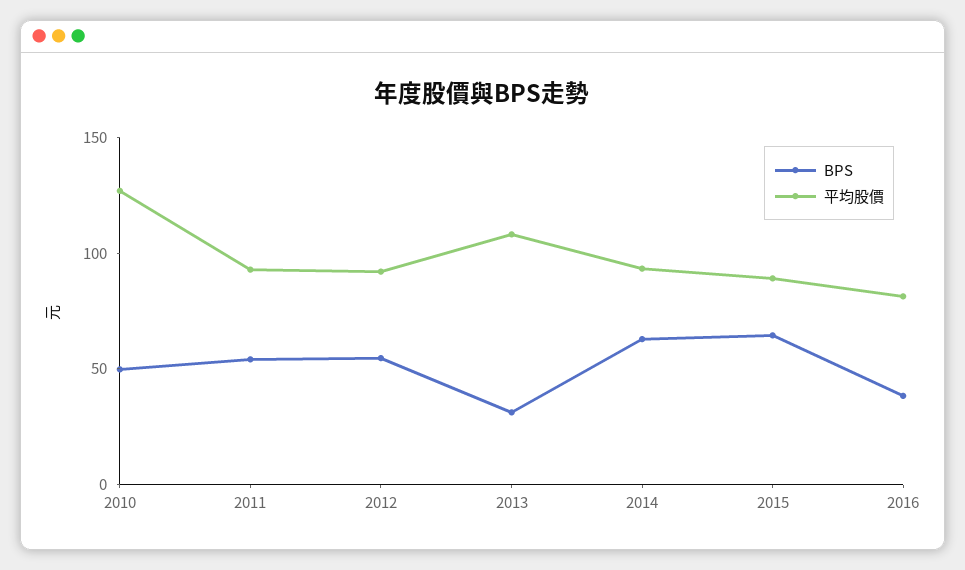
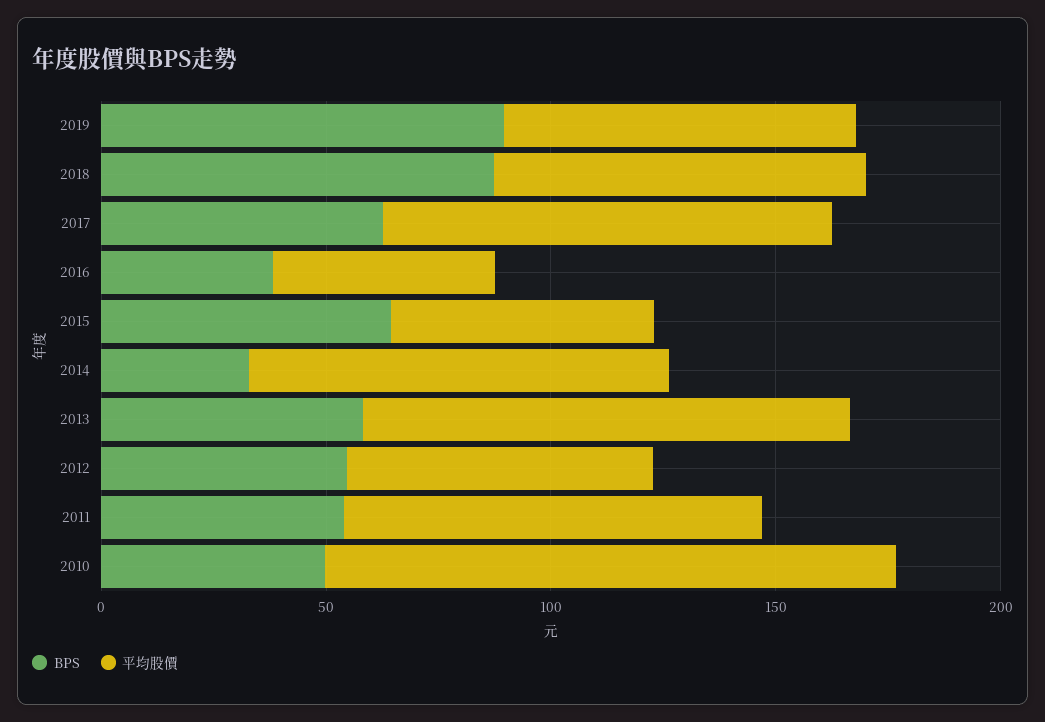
平均股價, 2012: 90 -> 70
BPS, 2013: 30 -> 60
BPS, 2014: 60 -> 30
平均股價, 2015: 90 -> 60
平均股價, 2016: 80 -> 50
BPS, 2019: none -> 90
平均股價, 2019: none -> 80
BPS, 2018: none -> 90
平均股價, 2018: none -> 80
BPS, 2017: none -> 60
平均股價, 2017: none -> 100

